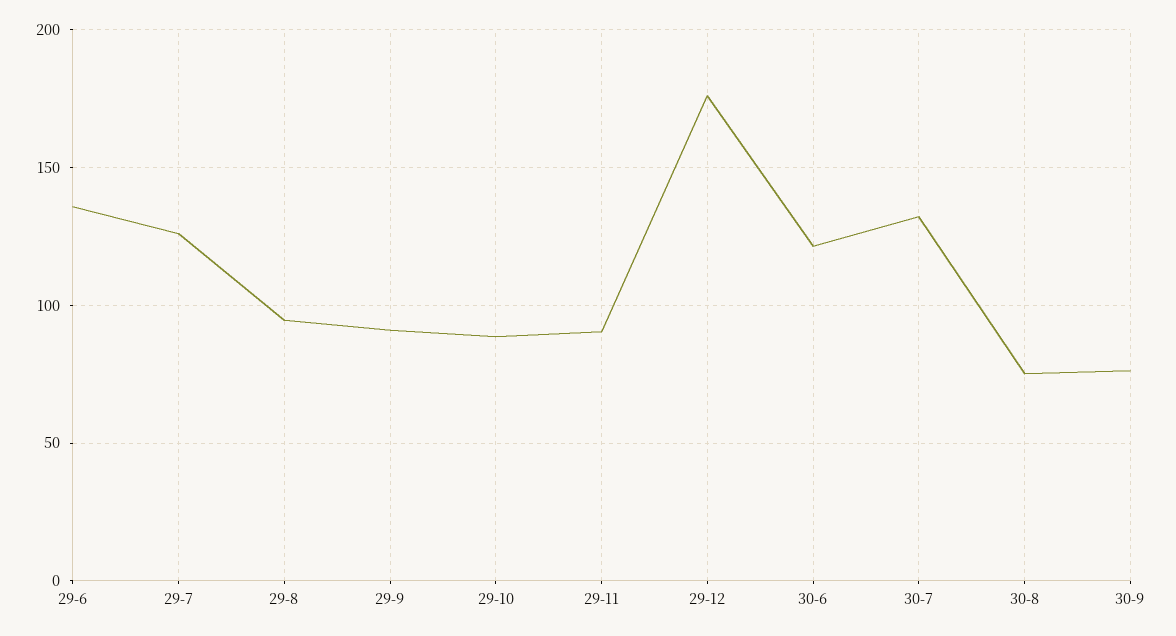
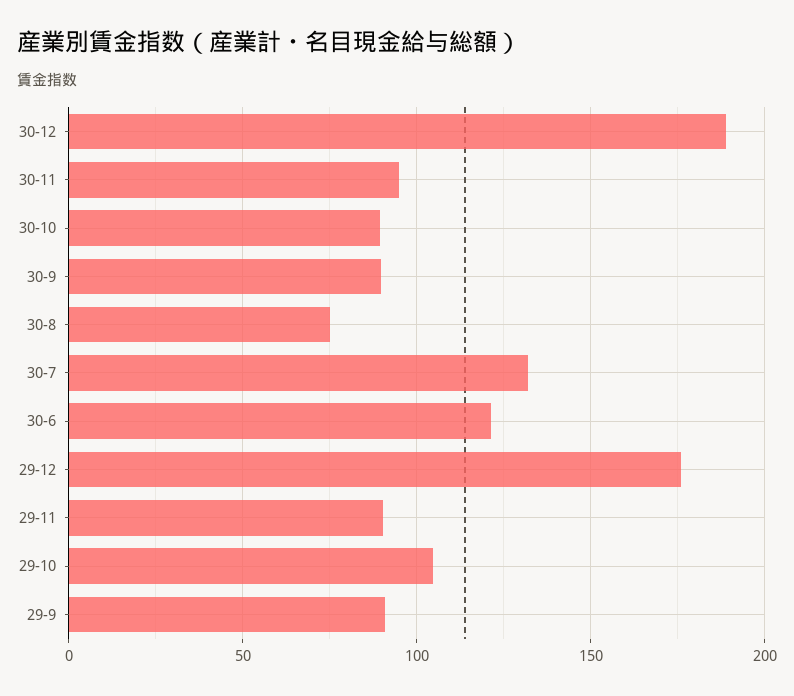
29-6: 135 -> none
29-7: 125 -> none
29-8: 95 -> none
29-10: 90 -> 105
30-9: 75 -> 90
30-12: none -> 190
30-11: none -> 95
30-10: none -> 90

